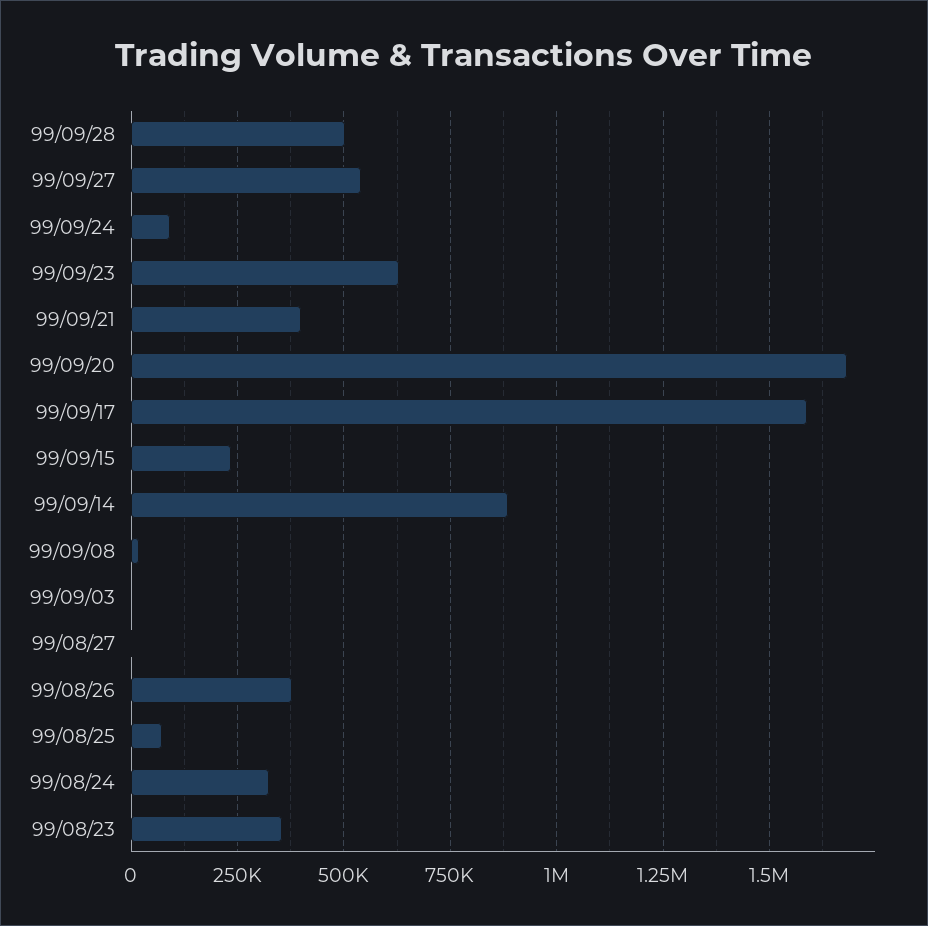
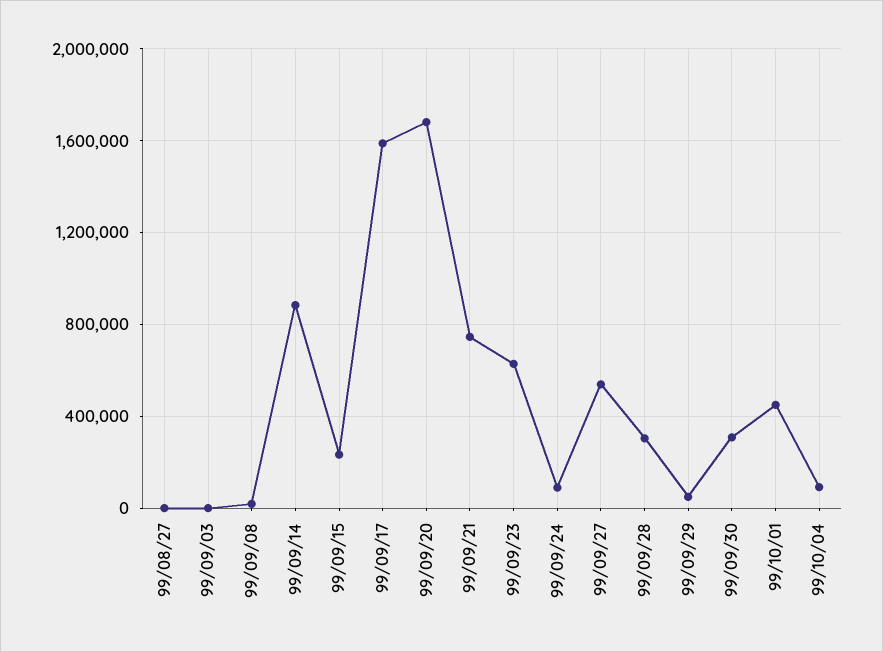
99/09/28: 500000 -> 300000
99/09/21: 400000 -> 750000
99/08/26: 375000 -> none
99/08/25: 75000 -> none
99/08/24: 325000 -> none
99/08/23: 350000 -> none
99/09/29: none -> 50000
99/09/30: none -> 300000
99/10/01: none -> 450000
99/10/04: none -> 100000

